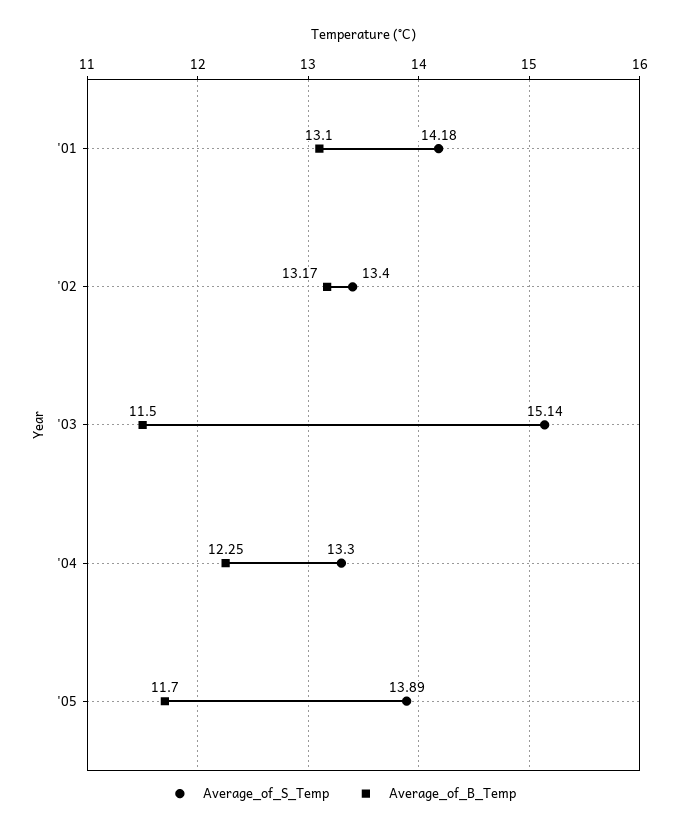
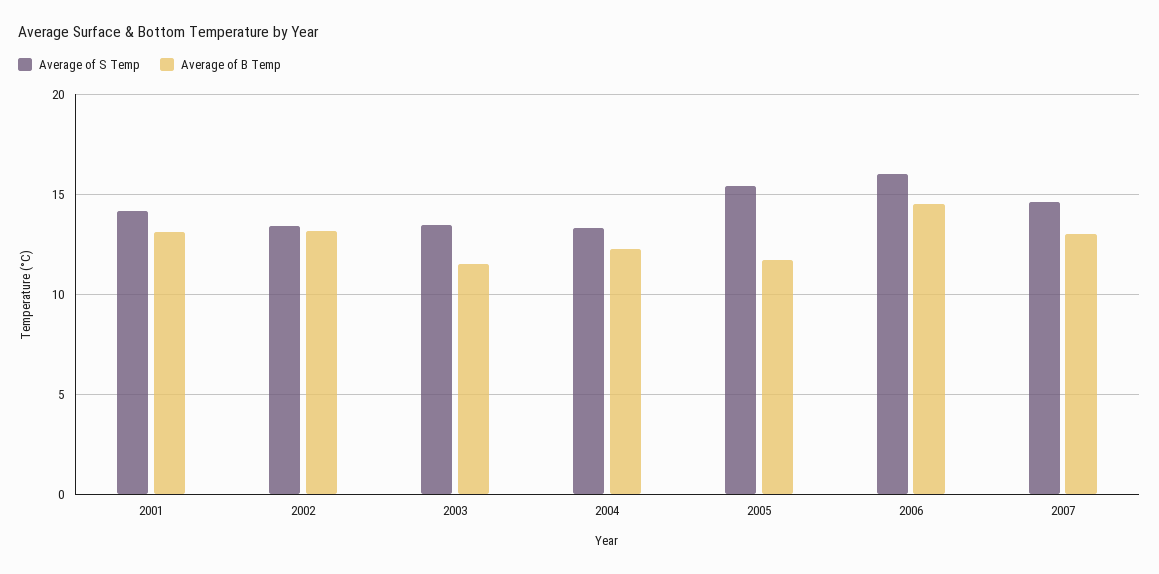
Average_of_S_Temp, '03: 15.14 -> 13.5
Average_of_S_Temp, '05: 13.89 -> 15.5
Average_of_S_Temp, 2006: none -> 16
Average_of_B_Temp, 2006: none -> 14.5
Average_of_S_Temp, 2007: none -> 14.5
Average_of_B_Temp, 2007: none -> 13

